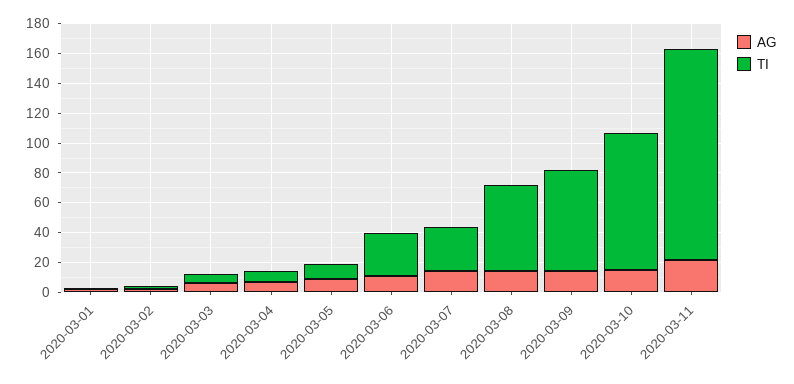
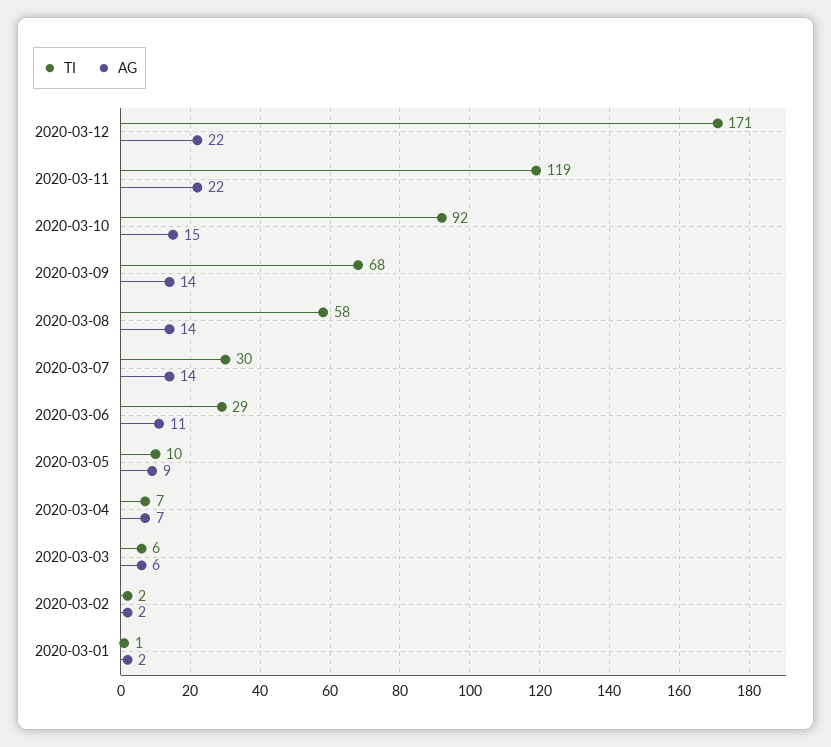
TI, 2020-03-11: 140 -> 119
TI, 2020-03-12: none -> 171
AG, 2020-03-12: none -> 22

